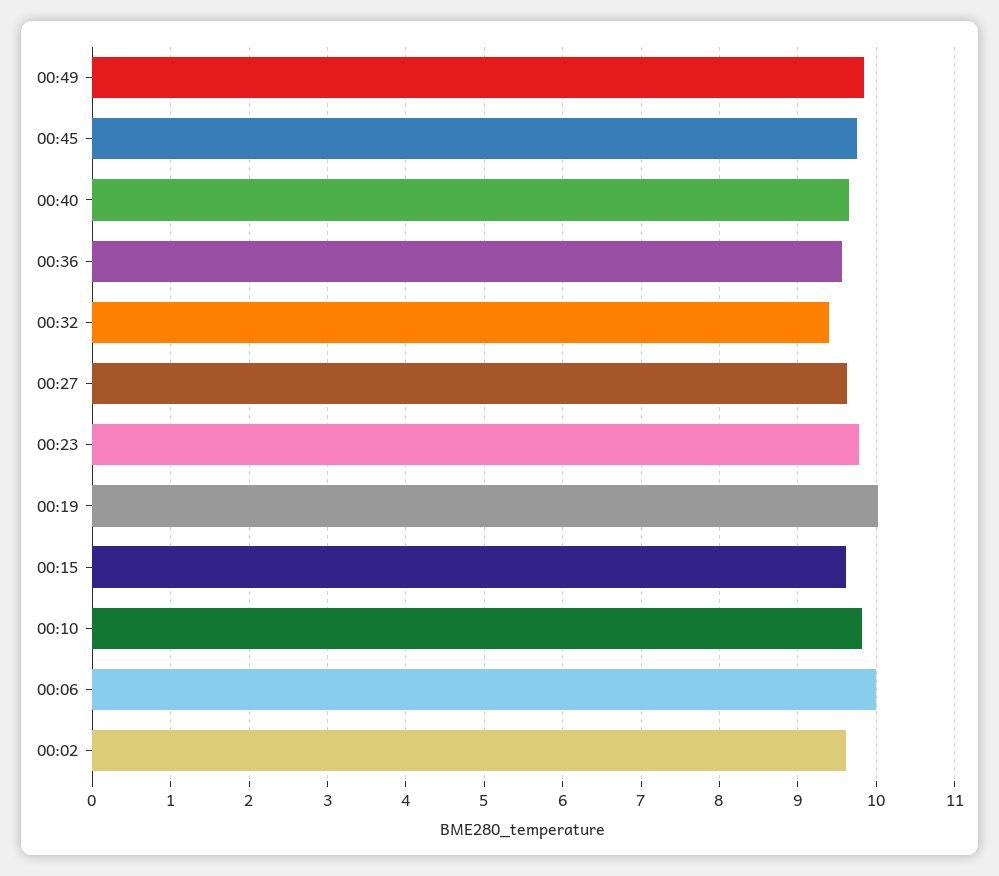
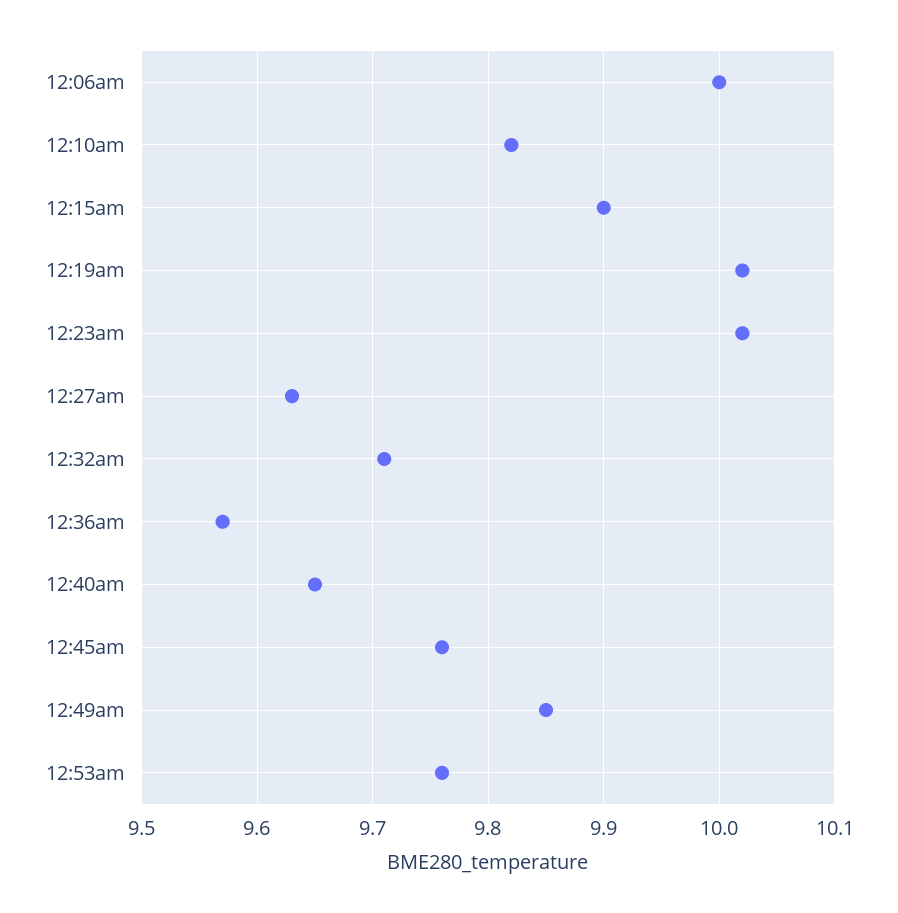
00:32: 9.4 -> 9.71
00:23: 9.8 -> 10.02
00:15: 9.6 -> 9.9
00:02: 9.6 -> none
12:53am: none -> 9.76

